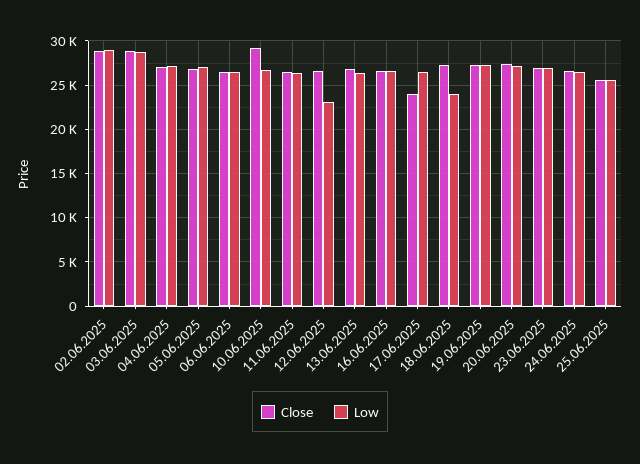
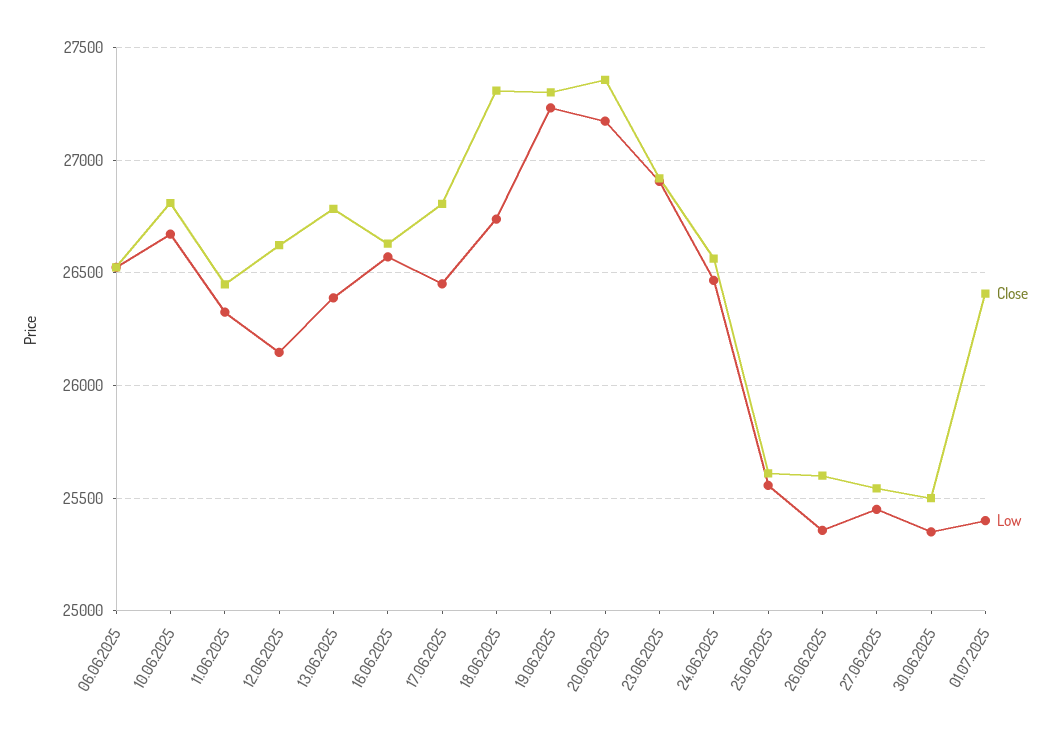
Close, 02.06.2025: 29000 -> none
Low, 02.06.2025: 29000 -> none
Close, 03.06.2025: 29000 -> none
Low, 03.06.2025: 29000 -> none
Close, 04.06.2025: 27000 -> none
Low, 04.06.2025: 27000 -> none
Close, 05.06.2025: 27000 -> none
Low, 05.06.2025: 27000 -> none
Close, 10.06.2025: 29000 -> 26800
Low, 12.06.2025: 23000 -> 26150
Close, 17.06.2025: 24000 -> 26800
Low, 18.06.2025: 24000 -> 26750
Close, 26.06.2025: none -> 25600
Low, 26.06.2025: none -> 25350
Close, 27.06.2025: none -> 25550
Low, 27.06.2025: none -> 25450
Close, 30.06.2025: none -> 25500
Low, 30.06.2025: none -> 25350
Close, 01.07.2025: none -> 26400
Low, 01.07.2025: none -> 25400

